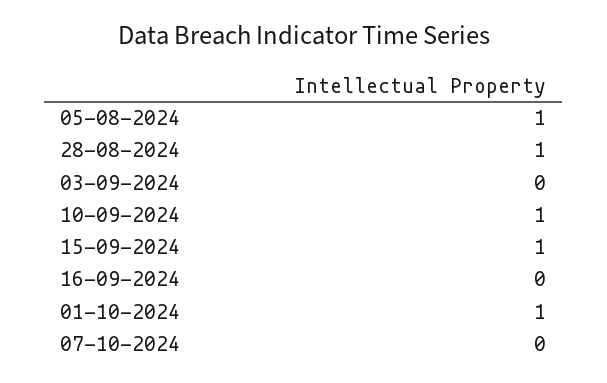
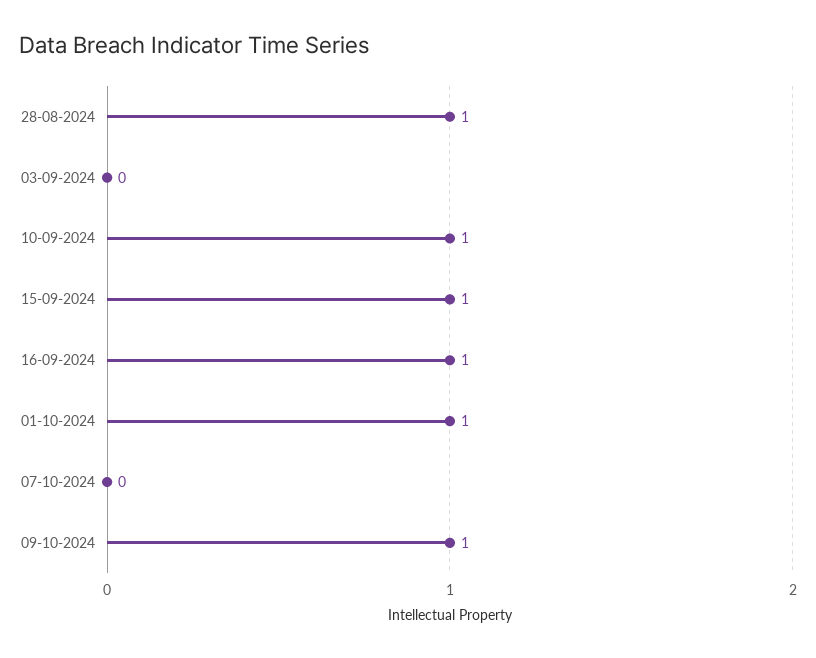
05-08-2024: 1 -> none
16-09-2024: 0 -> 1
09-10-2024: none -> 1

